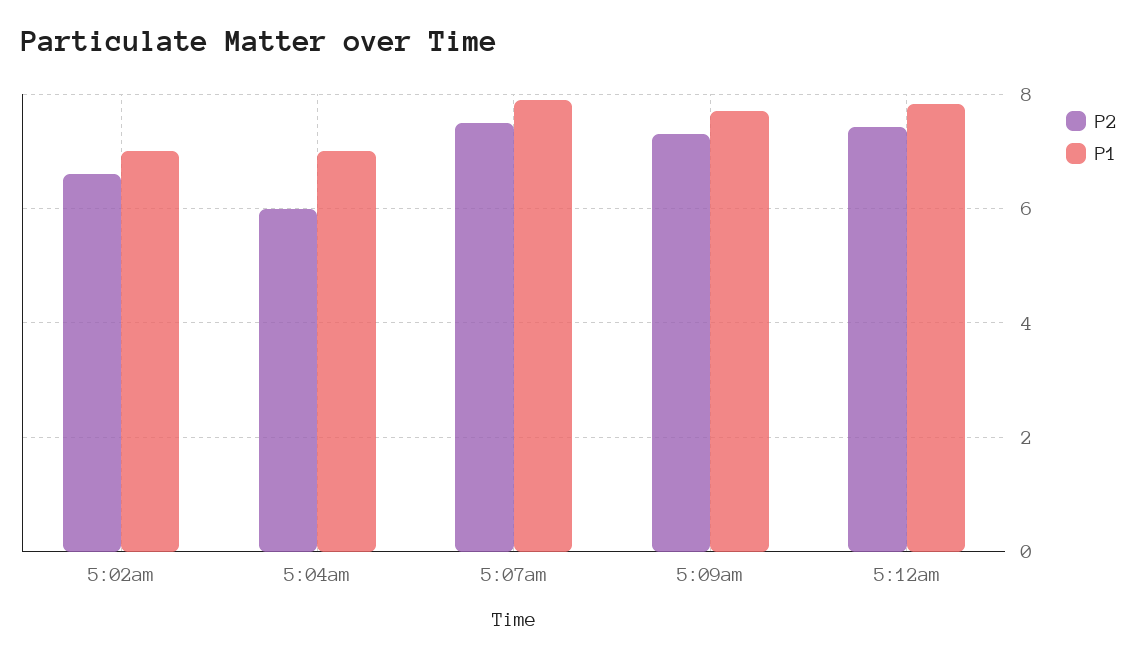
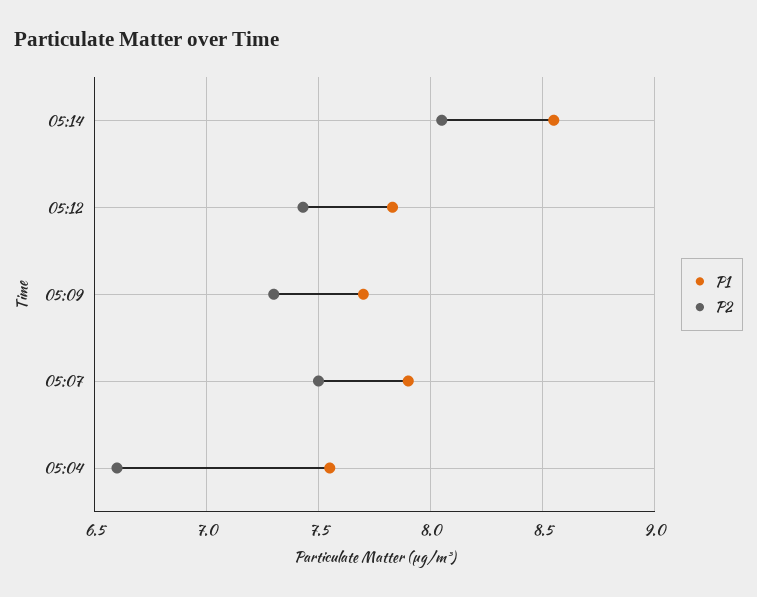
P2, 5:02am: 6.6 -> none
P1, 5:02am: 7 -> none
P2, 5:04am: 6 -> 6.6
P1, 5:04am: 7 -> 7.55
P1, 05:14: none -> 8.55
P2, 05:14: none -> 8.05

